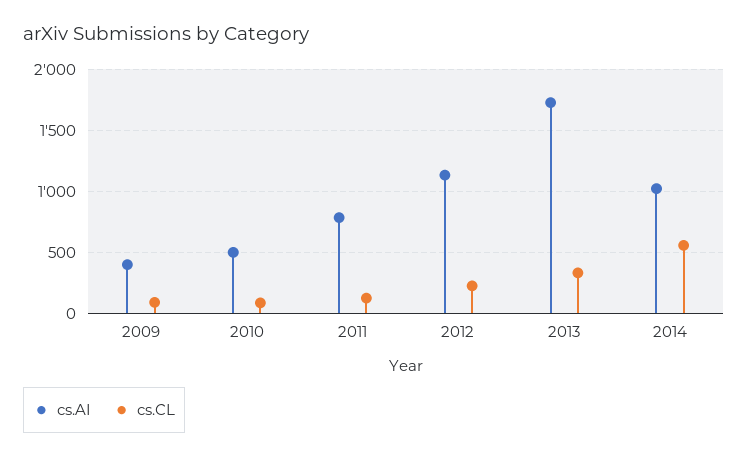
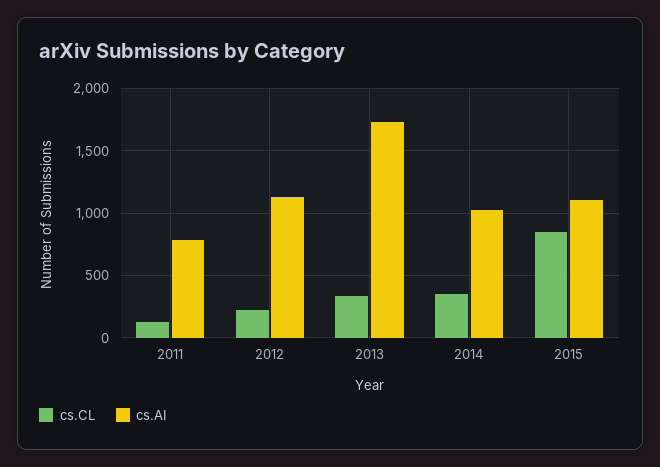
cs.AI, 2009: 400 -> none
cs.CL, 2009: 100 -> none
cs.AI, 2010: 500 -> none
cs.CL, 2010: 100 -> none
cs.CL, 2014: 550 -> 350
cs.CL, 2015: none -> 850
cs.AI, 2015: none -> 1100

